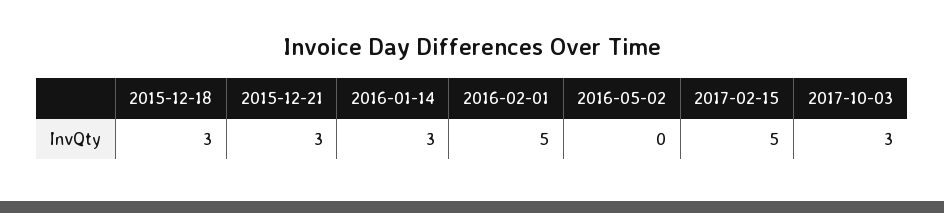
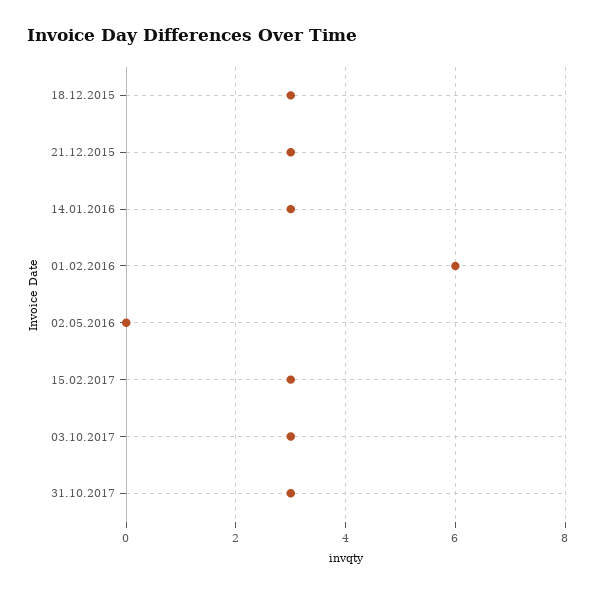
2016-02-01: 5 -> 6
2017-02-15: 5 -> 3
31.10.2017: none -> 3

